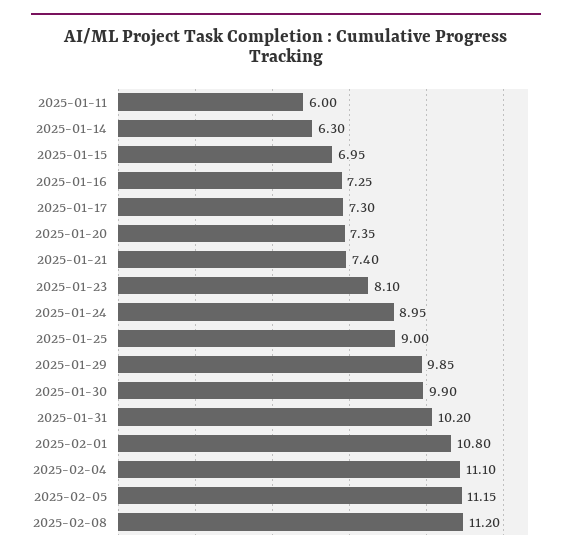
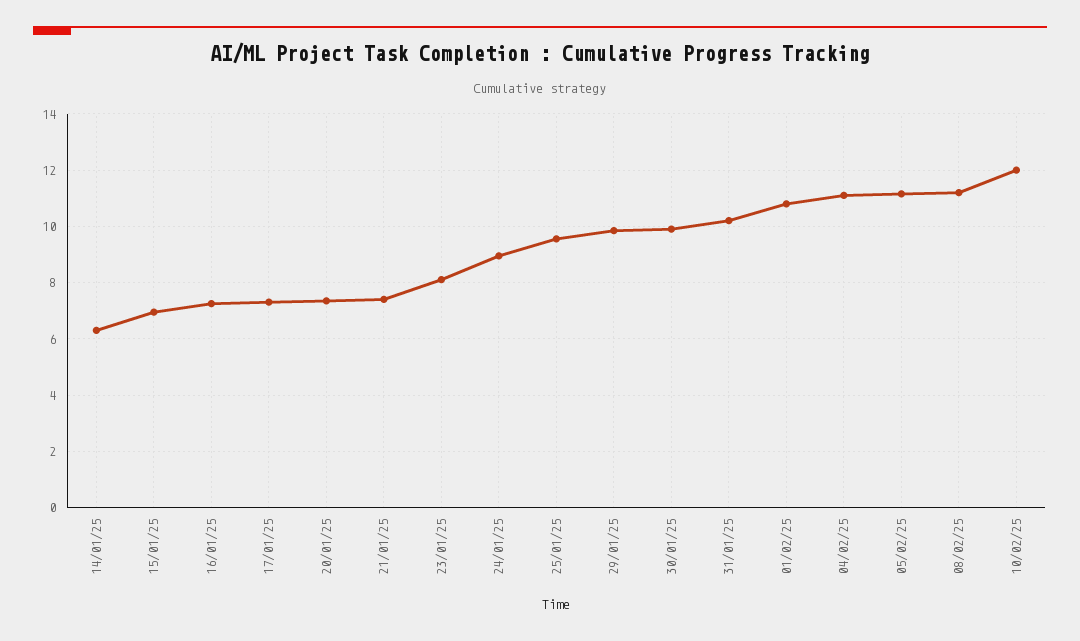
2025-01-11: 6 -> none
2025-01-25: 9 -> 9.5
10/02/25: none -> 12

